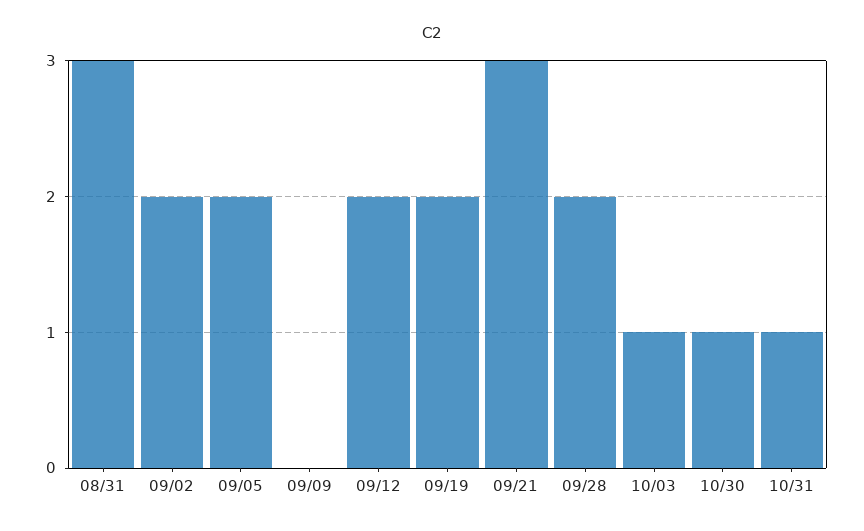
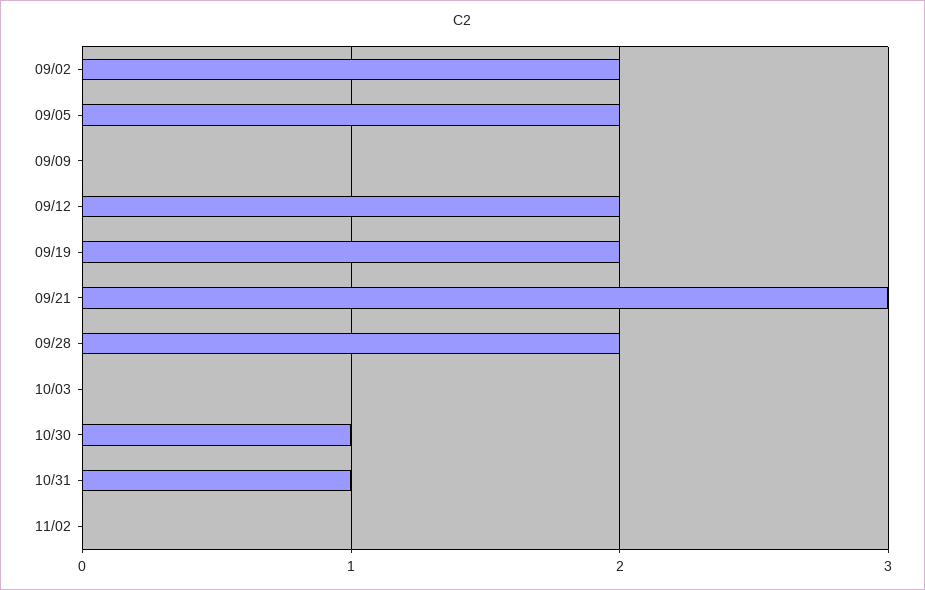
08/31: 3 -> none
10/03: 1 -> 0
11/02: none -> 0

